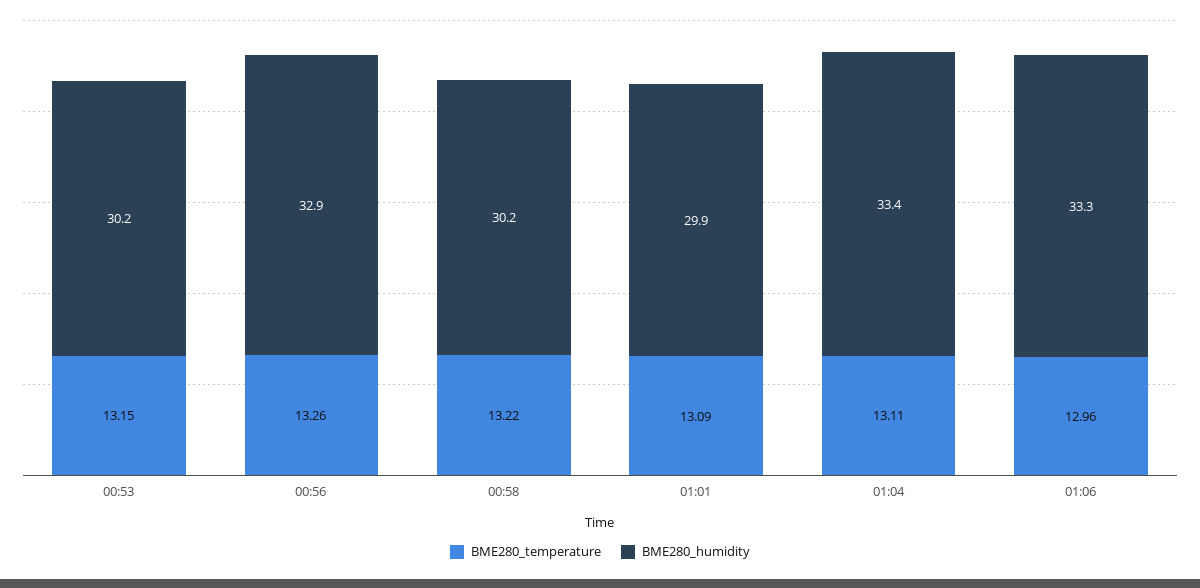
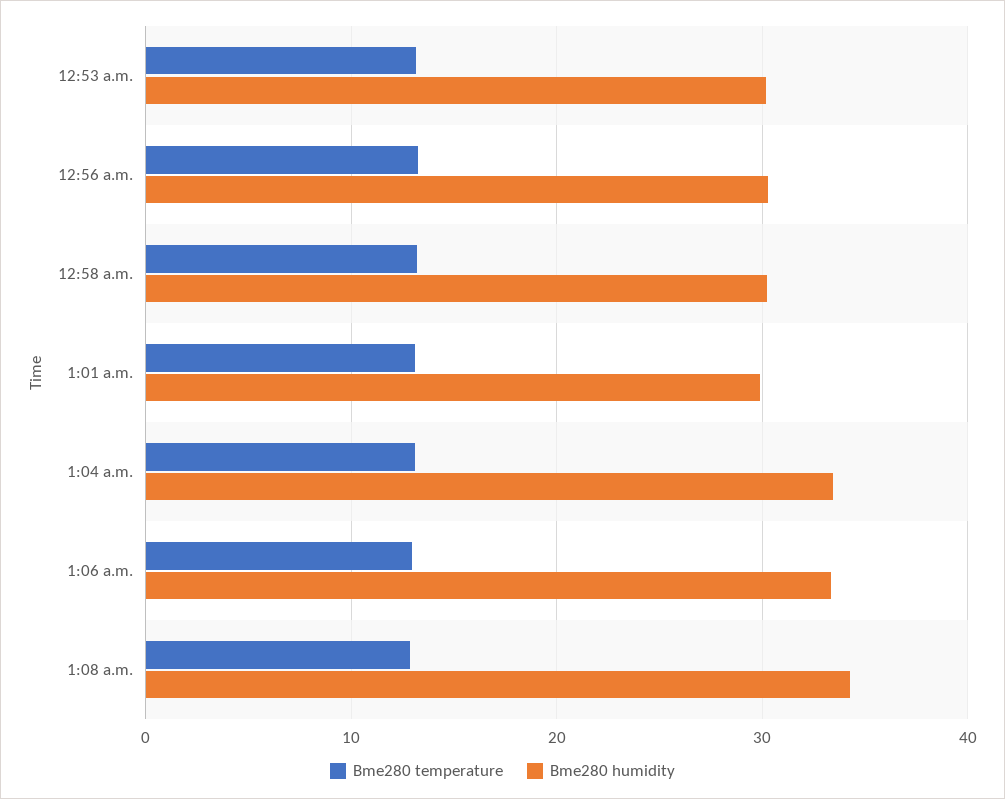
BME280_humidity, 00:56: 32.9 -> 30
BME280_temperature, 1:08 a.m.: none -> 13
BME280_humidity, 1:08 a.m.: none -> 34

